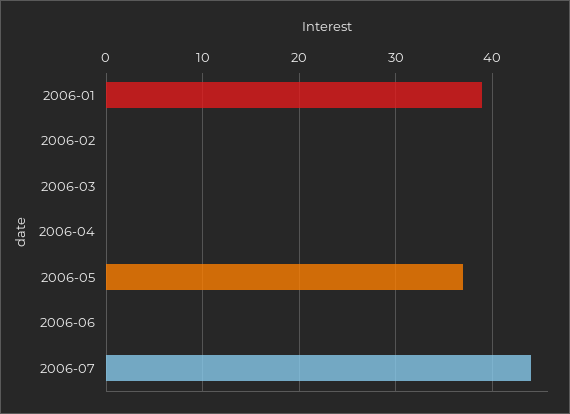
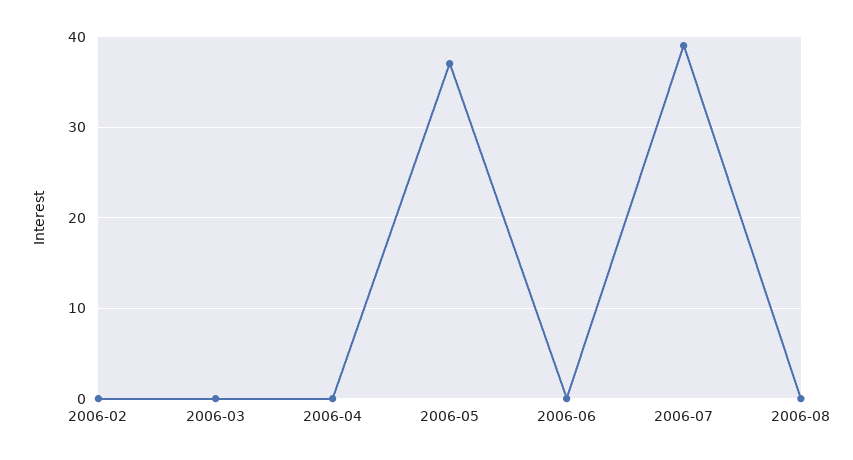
2006-01: 39 -> none
2006-07: 44 -> 39
2006-08: none -> 0

